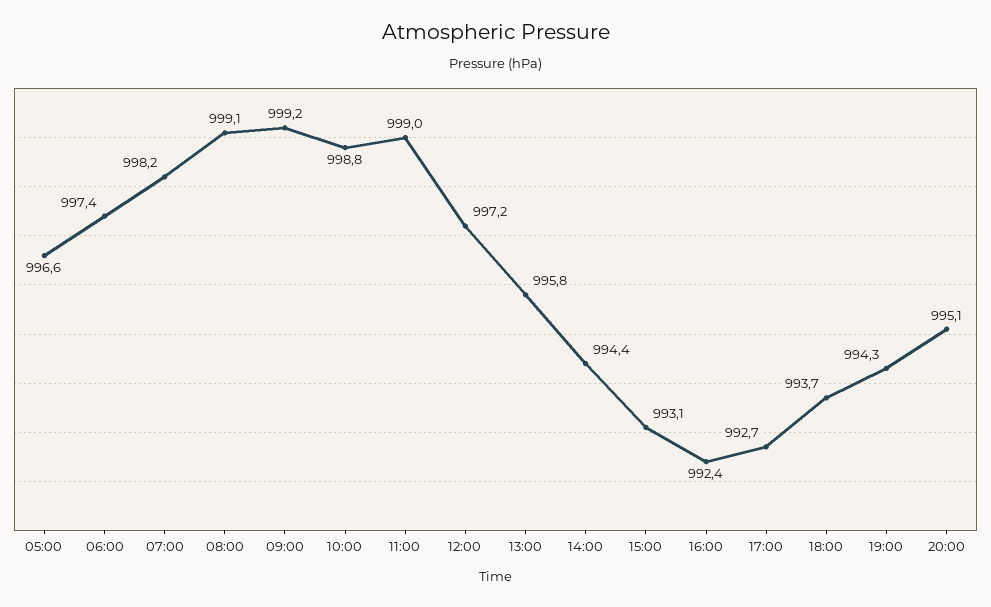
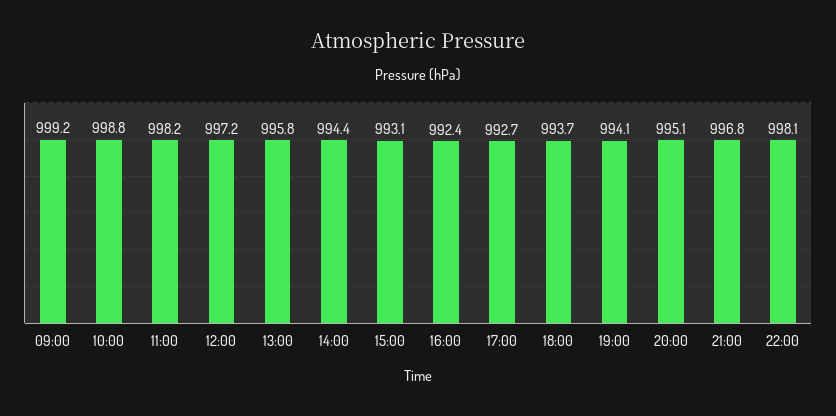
05:00: 996.6 -> none
06:00: 997.4 -> none
07:00: 998.2 -> none
08:00: 999.1 -> none
11:00: 999 -> 998.2
19:00: 994.3 -> 994.1
21:00: none -> 996.8
22:00: none -> 998.1

